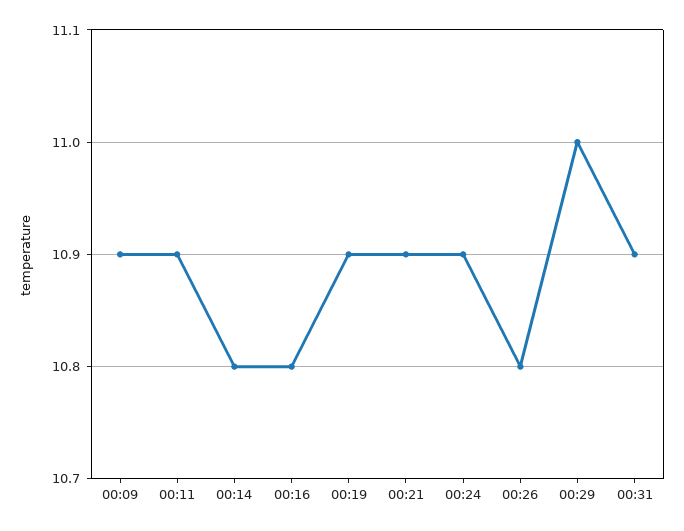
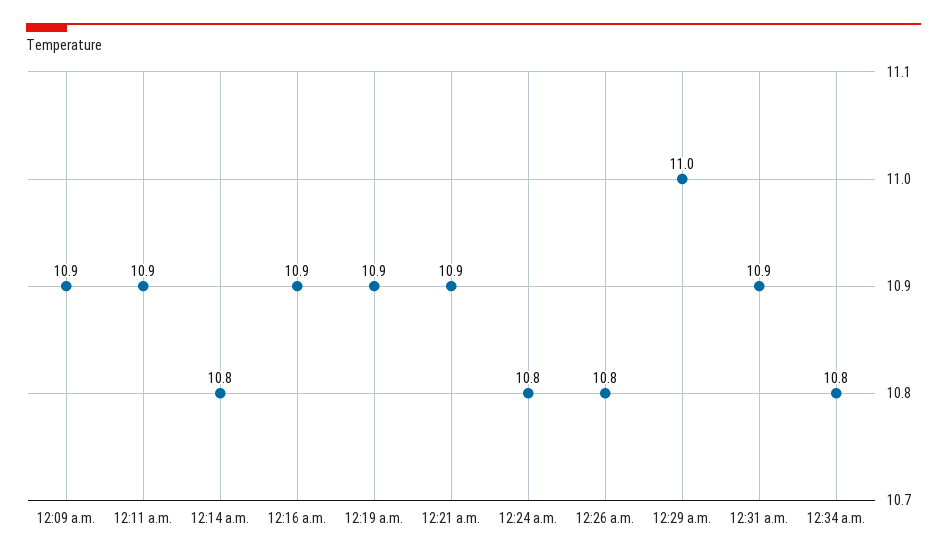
00:16: 10.8 -> 10.9
00:24: 10.9 -> 10.8
12:34 a.m.: none -> 10.8

